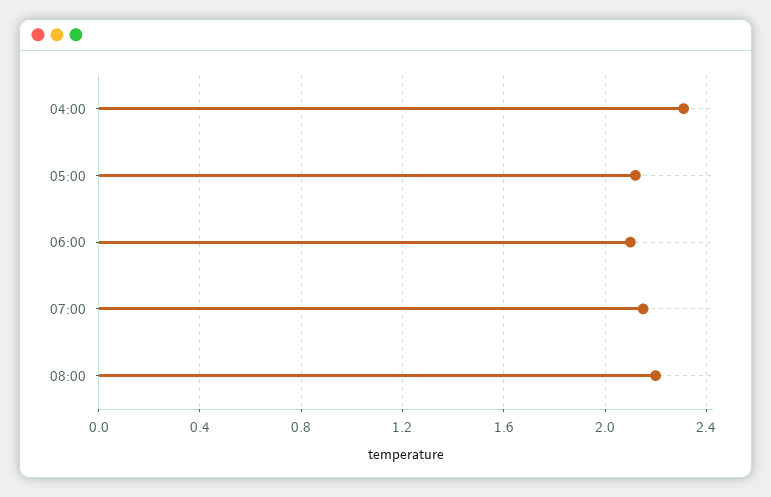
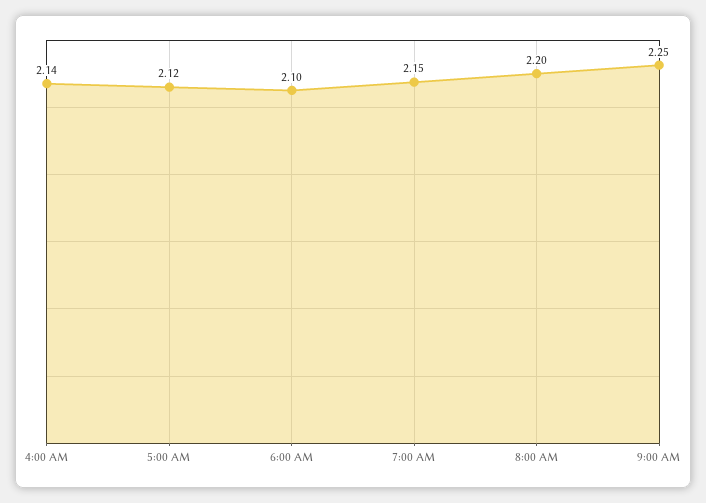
04:00: 2.3 -> 2.14
9:00 AM: none -> 2.25

